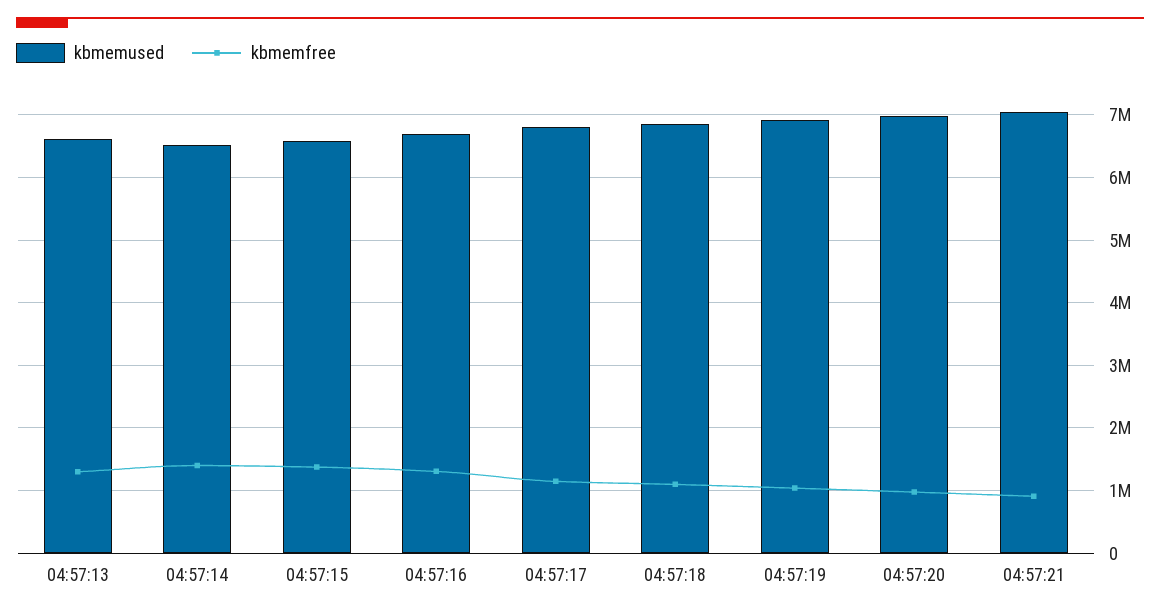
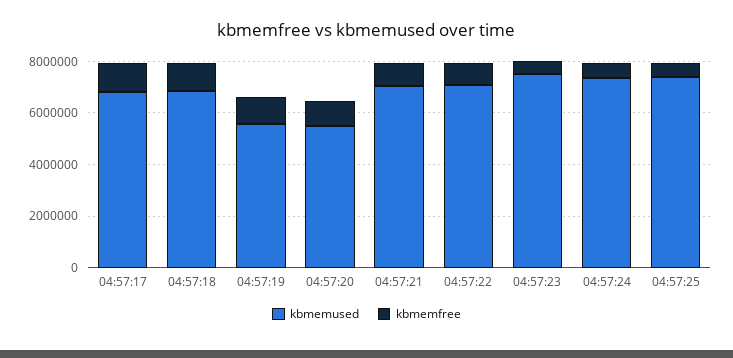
kbmemused, 04:57:13: 6600000 -> none
kbmemfree, 04:57:13: 1300000 -> none
kbmemused, 04:57:14: 6500000 -> none
kbmemfree, 04:57:14: 1400000 -> none
kbmemused, 04:57:15: 6600000 -> none
kbmemfree, 04:57:15: 1400000 -> none
kbmemused, 04:57:16: 6700000 -> none
kbmemfree, 04:57:16: 1300000 -> none
kbmemused, 04:57:19: 6900000 -> 5500000
kbmemused, 04:57:20: 7000000 -> 5500000
kbmemused, 04:57:22: none -> 7000000
kbmemfree, 04:57:22: none -> 1000000
kbmemused, 04:57:23: none -> 7500000
kbmemfree, 04:57:23: none -> 500000
kbmemused, 04:57:24: none -> 7500000
kbmemfree, 04:57:24: none -> 500000
kbmemused, 04:57:25: none -> 7500000
kbmemfree, 04:57:25: none -> 500000

